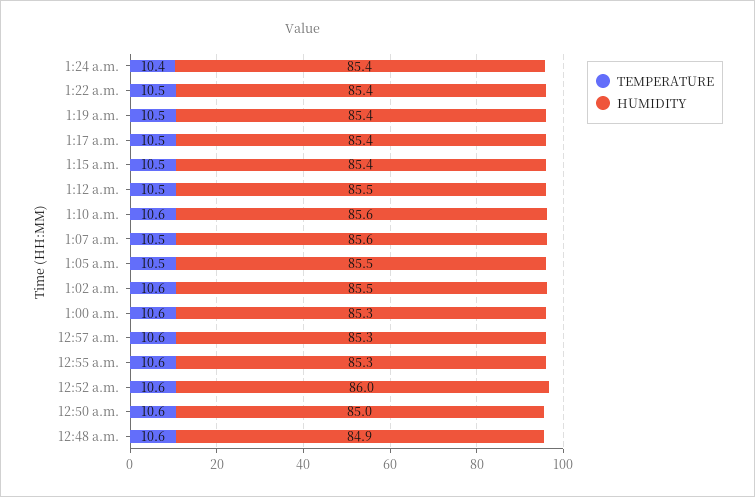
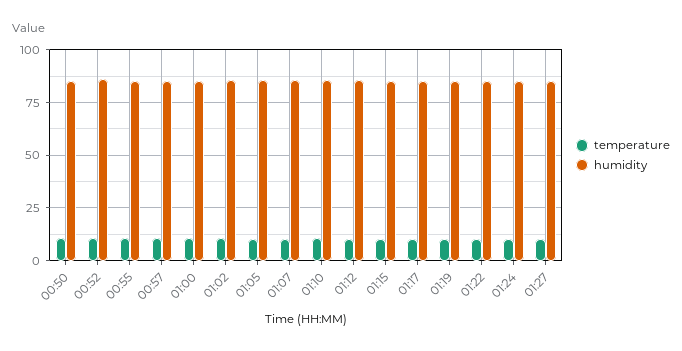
TEMPERATURE, 12:48 a.m.: 10.6 -> none
HUMIDITY, 12:48 a.m.: 84.9 -> none
TEMPERATURE, 01:27: none -> 10
HUMIDITY, 01:27: none -> 85

